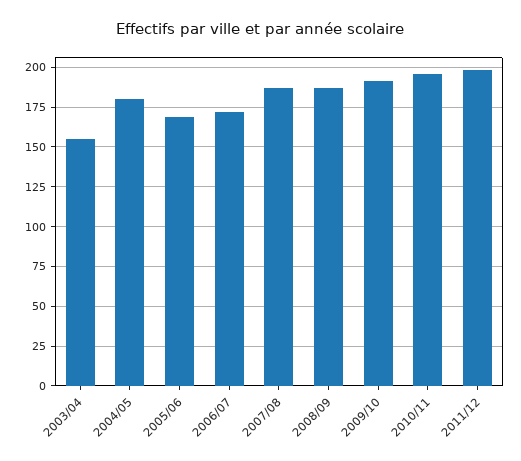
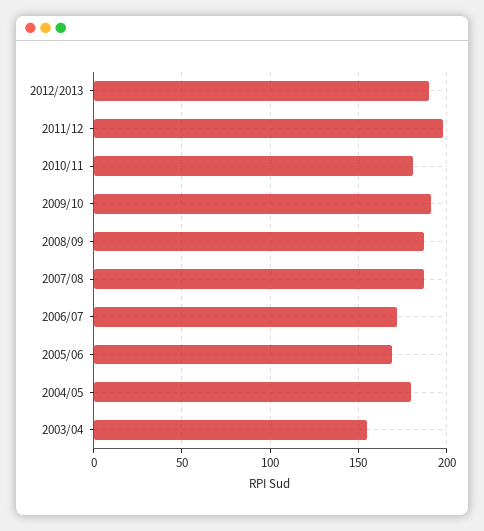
2010/11: 195 -> 180
2012/2013: none -> 190

